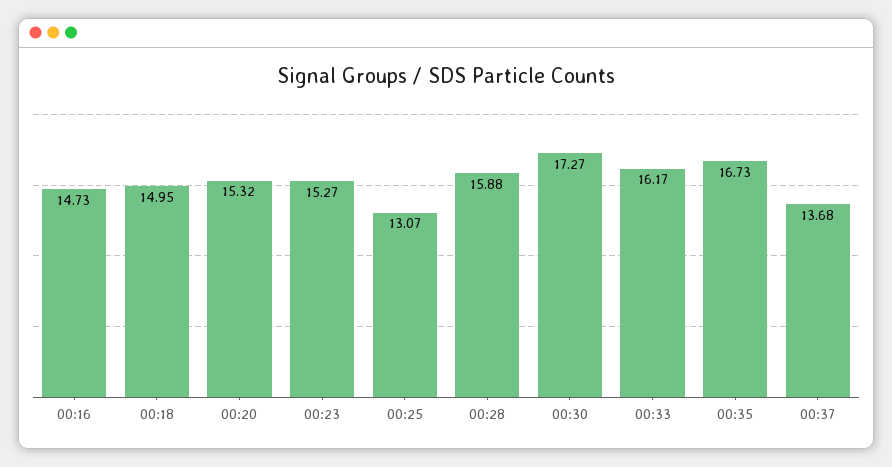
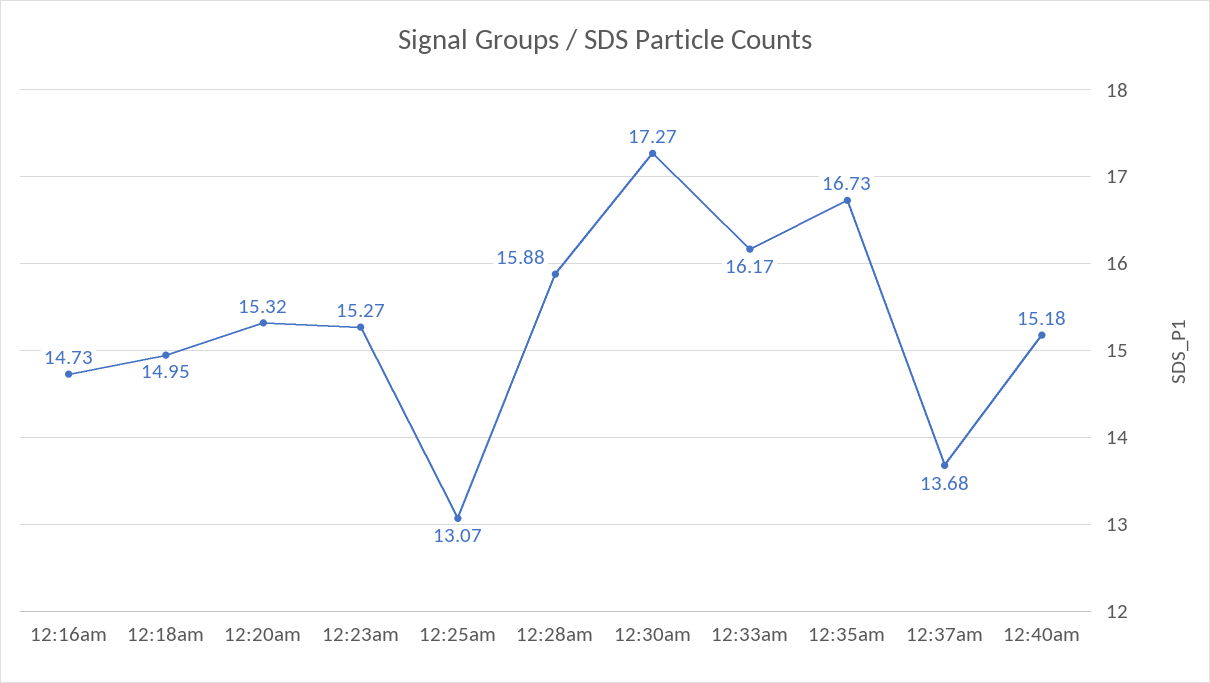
12:40am: none -> 15.18

